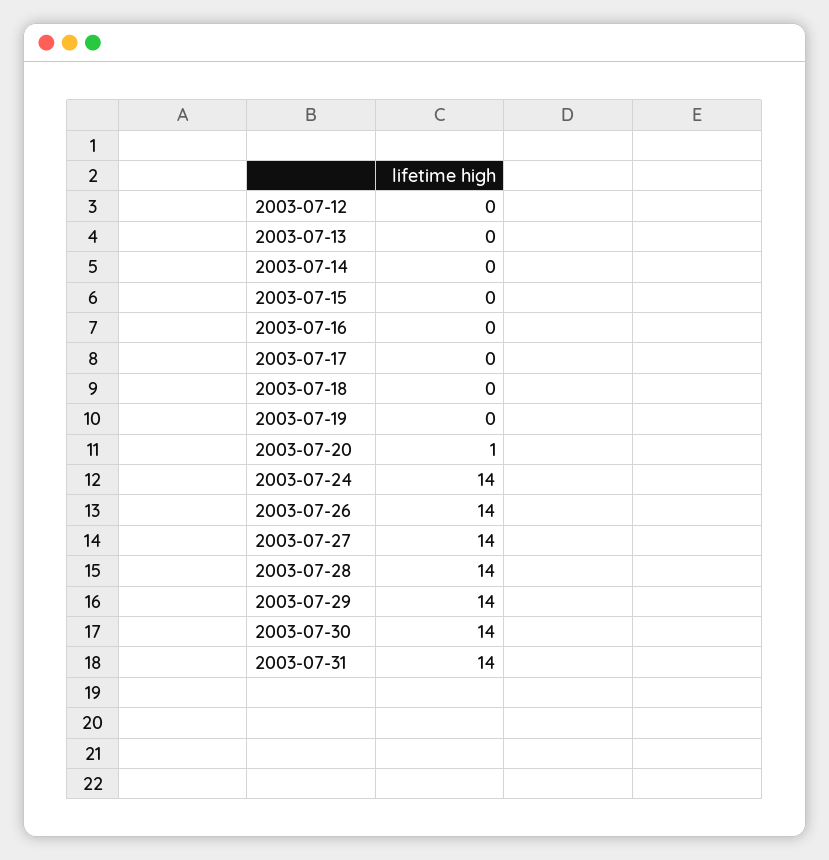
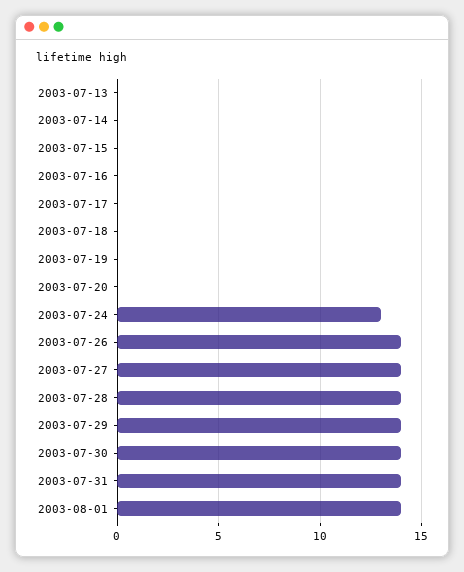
2003-07-12: 0 -> none
2003-07-20: 1 -> 0
2003-07-24: 14 -> 13
2003-08-01: none -> 14

